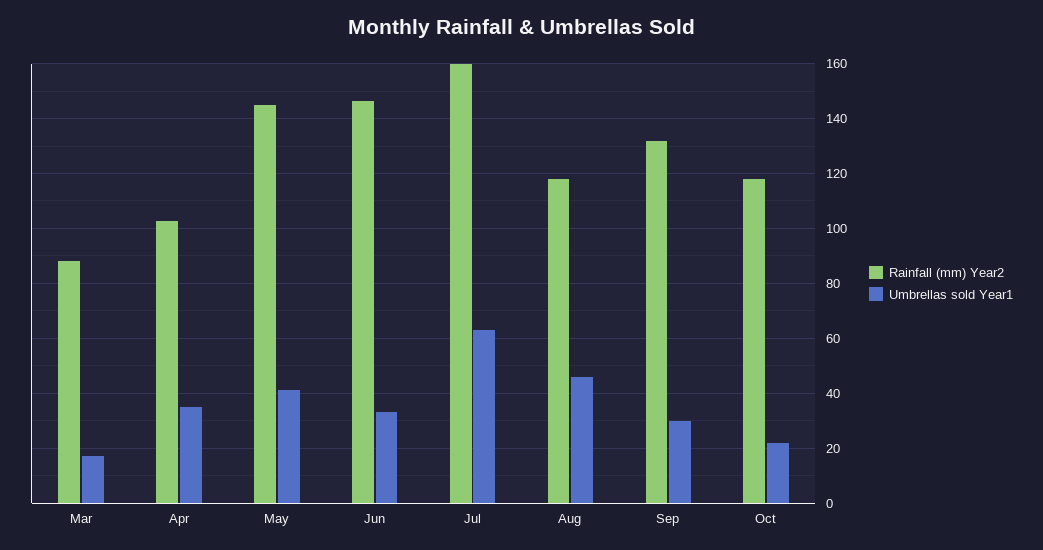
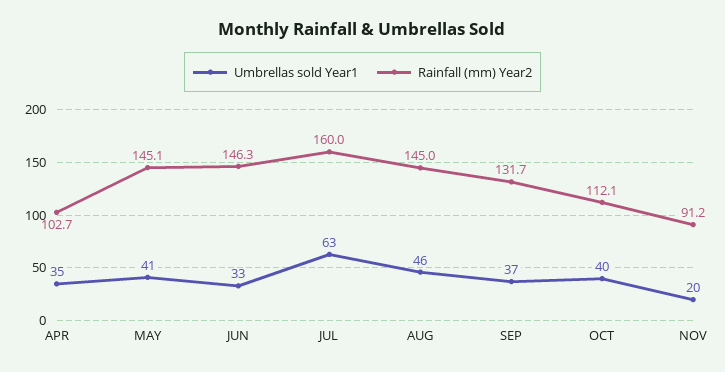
Rainfall (mm) Year2, Mar: 87.5 -> none
Umbrellas sold Year1, Mar: 17.5 -> none
Rainfall (mm) Year2, Aug: 117.5 -> 145
Umbrellas sold Year1, Sep: 30 -> 37
Rainfall (mm) Year2, Oct: 117.5 -> 112.1
Umbrellas sold Year1, Oct: 22.5 -> 40
Umbrellas sold Year1, NOV: none -> 20
Rainfall (mm) Year2, NOV: none -> 91.2

